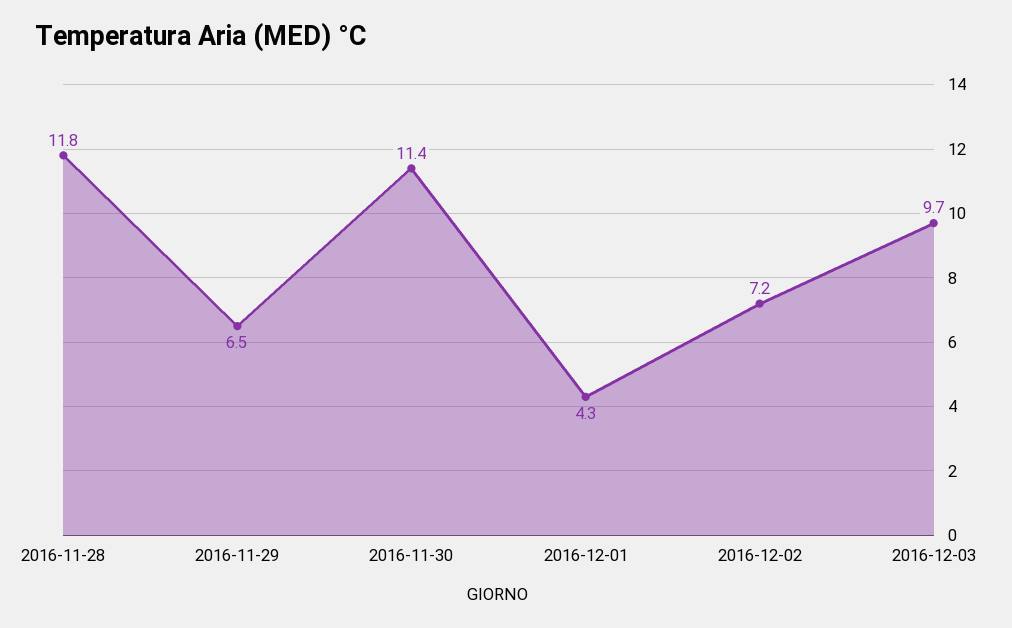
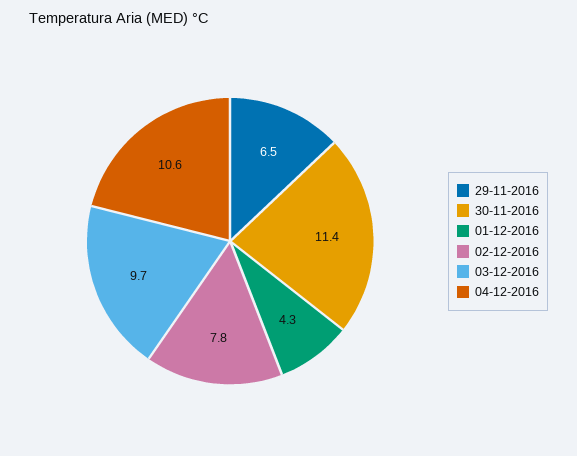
2016-11-28: 11.8 -> none
2016-12-02: 7.2 -> 7.8
04-12-2016: none -> 10.6

